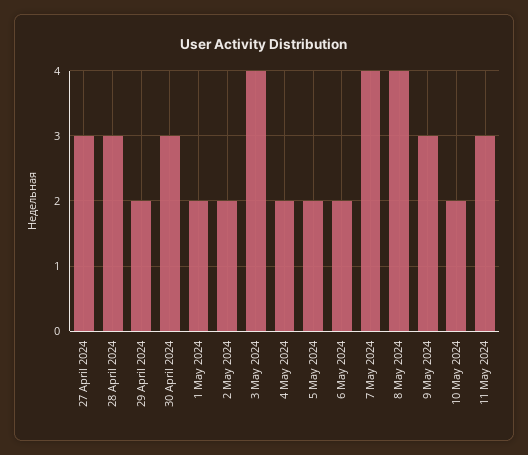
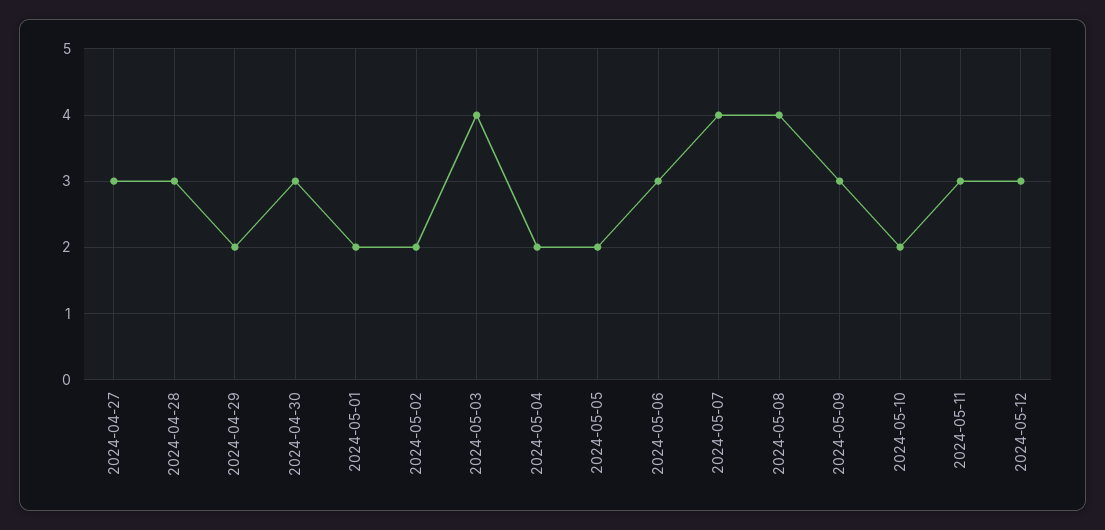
6 May 2024: 2 -> 3
2024-05-12: none -> 3

